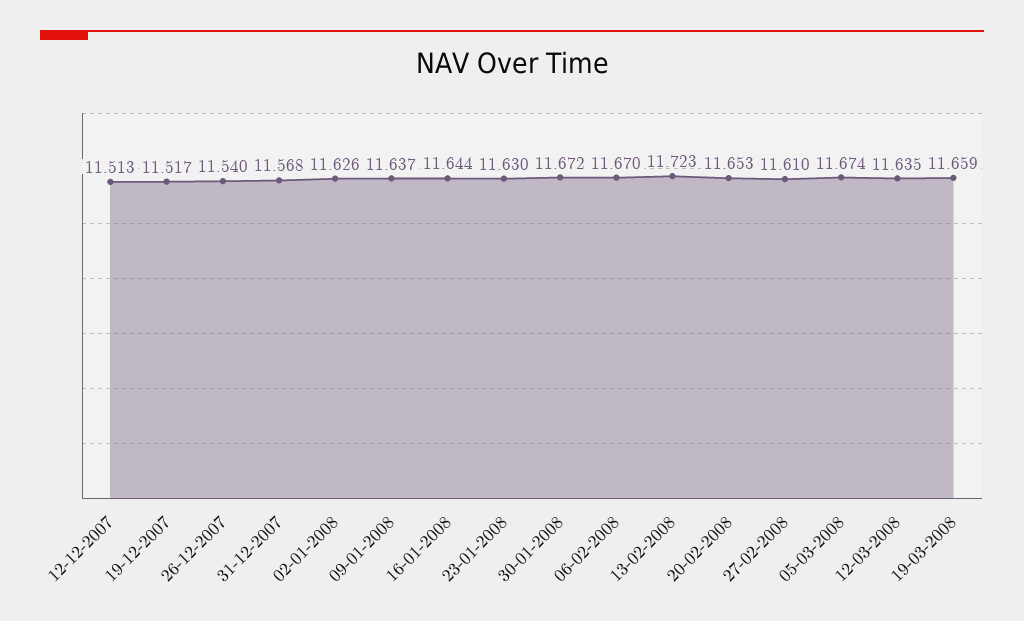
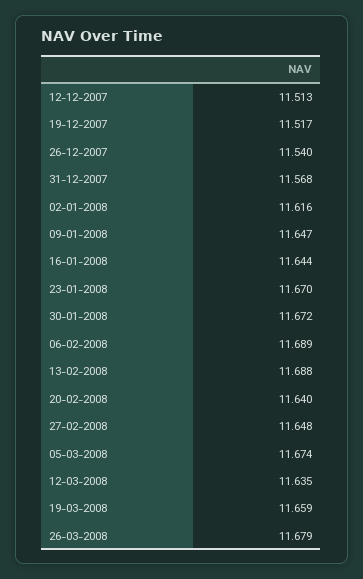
02-01-2008: 11.626 -> 11.616
09-01-2008: 11.637 -> 11.647
23-01-2008: 11.63 -> 11.67
06-02-2008: 11.67 -> 11.689
13-02-2008: 11.723 -> 11.688
20-02-2008: 11.653 -> 11.64
27-02-2008: 11.61 -> 11.648
26-03-2008: none -> 11.679

